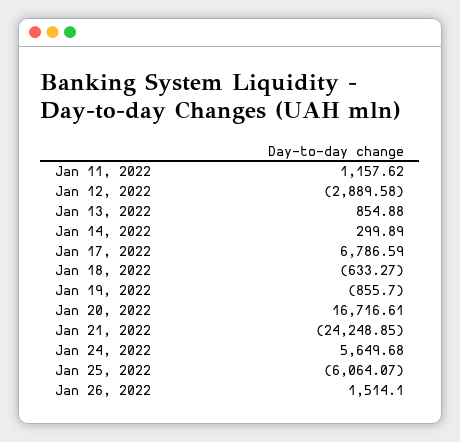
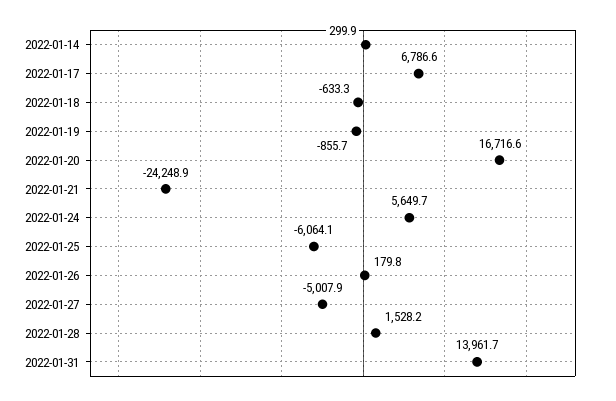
Jan 11, 2022: 1157.62 -> none
Jan 12, 2022: -2889.58 -> none
Jan 13, 2022: 854.88 -> none
Jan 26, 2022: 1514.1 -> 179.8
2022-01-27: none -> -5007.9
2022-01-28: none -> 1528.2
2022-01-31: none -> 13961.7

